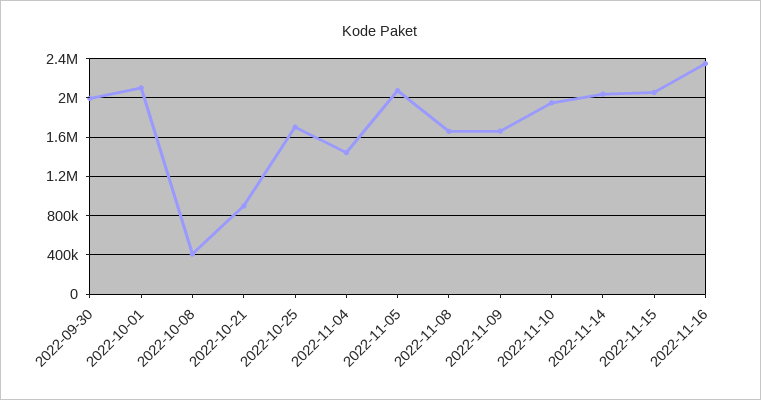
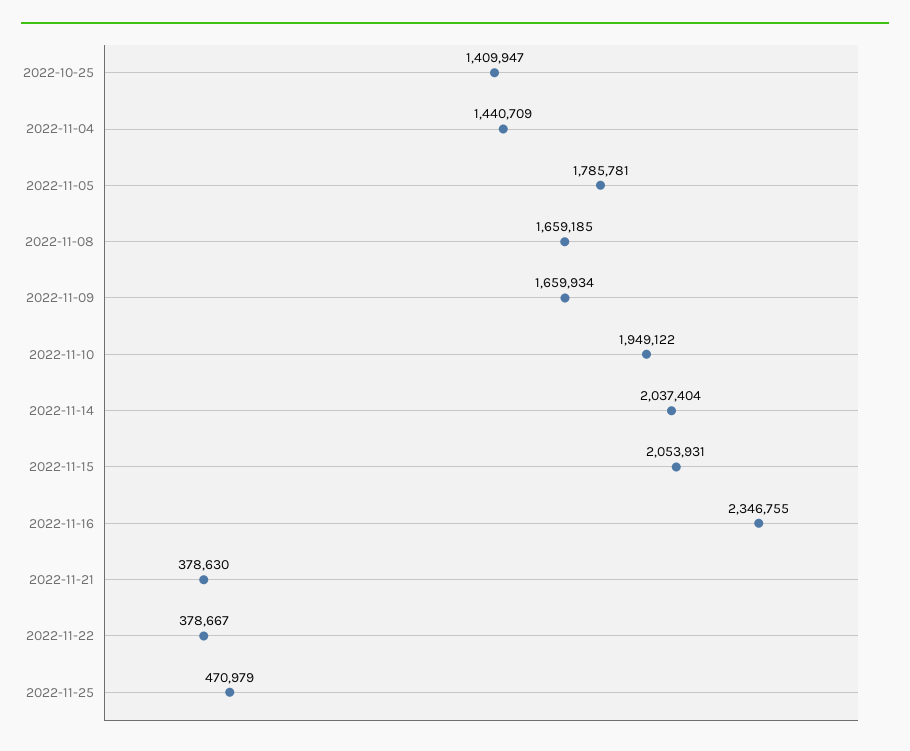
2022-09-30: 2000000 -> none
2022-10-01: 2100000 -> none
2022-10-08: 400000 -> none
2022-10-21: 900000 -> none
2022-10-25: 1700000 -> 1409947
2022-11-05: 2100000 -> 1785781
2022-11-21: none -> 378630
2022-11-22: none -> 378667
2022-11-25: none -> 470979

